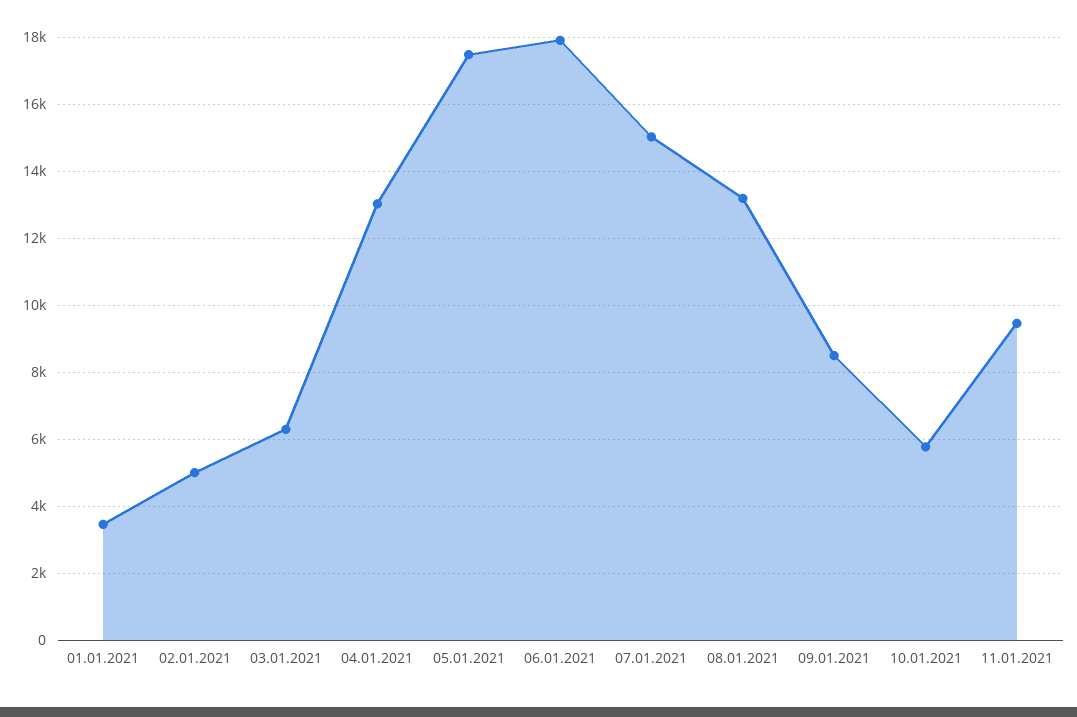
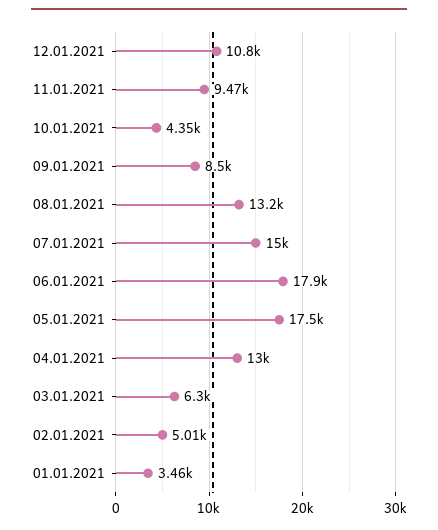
10.01.2021: 5800 -> 4350
12.01.2021: none -> 10800

